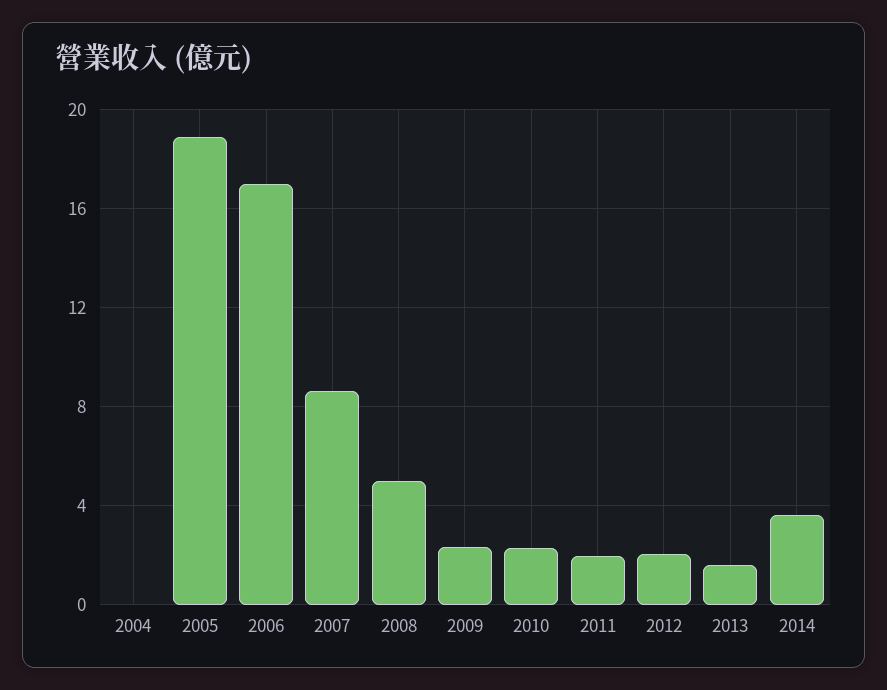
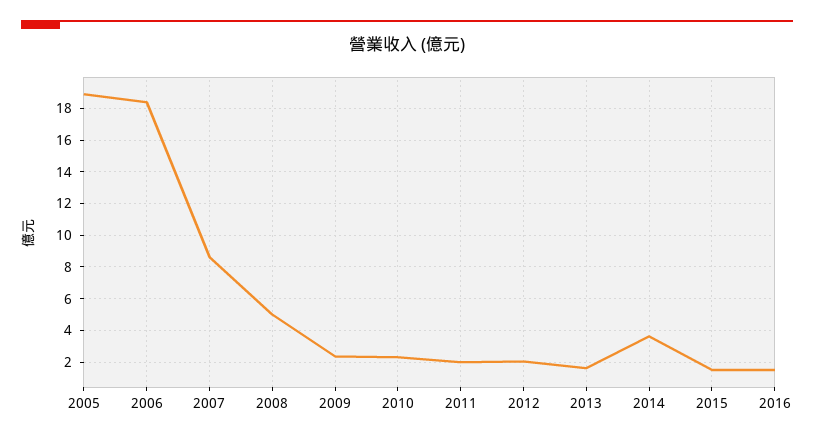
2004: 0 -> none
2006: 17 -> 18.5
2015: none -> 1.5
2016: none -> 1.5

